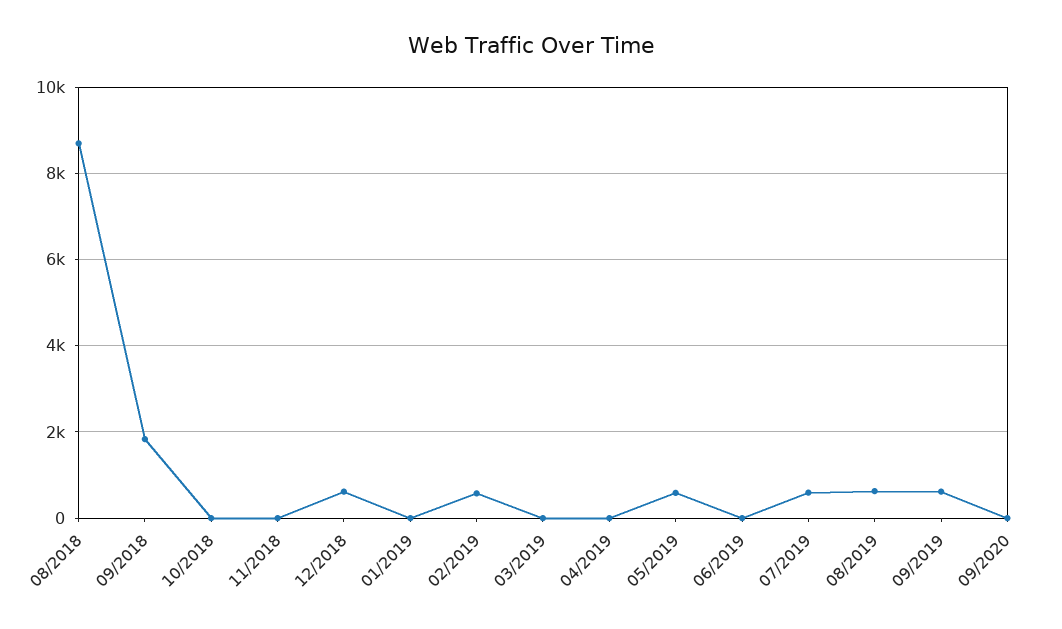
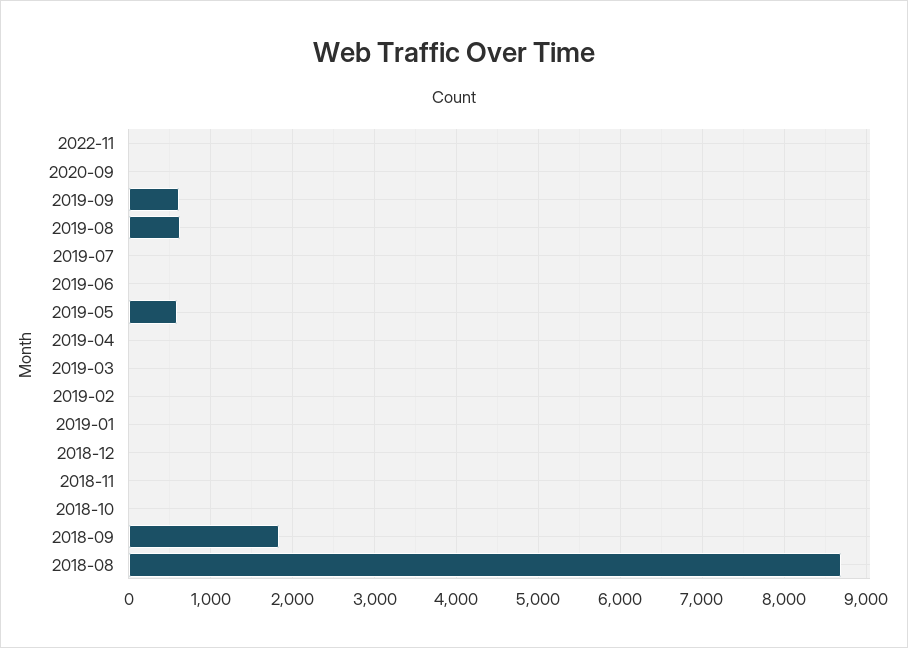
12/2018: 600 -> 0
02/2019: 600 -> 0
07/2019: 600 -> 0
2022-11: none -> 0

